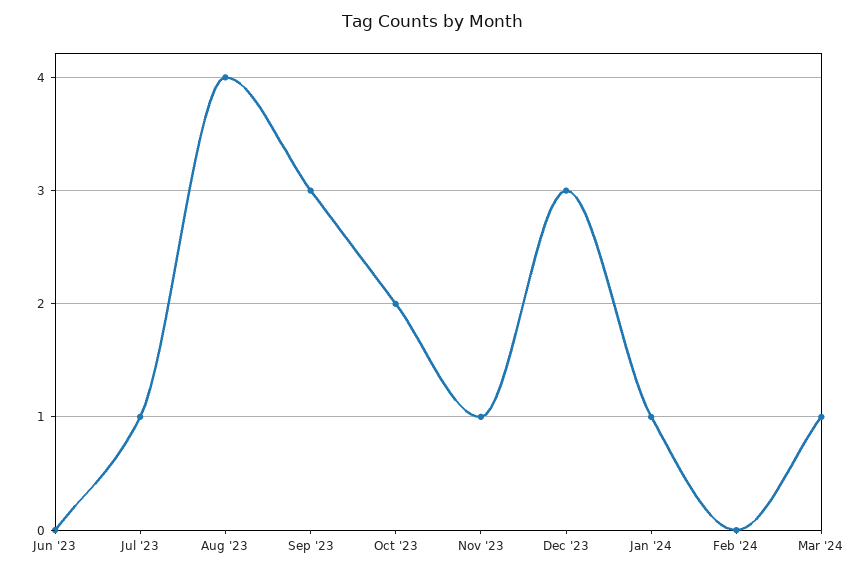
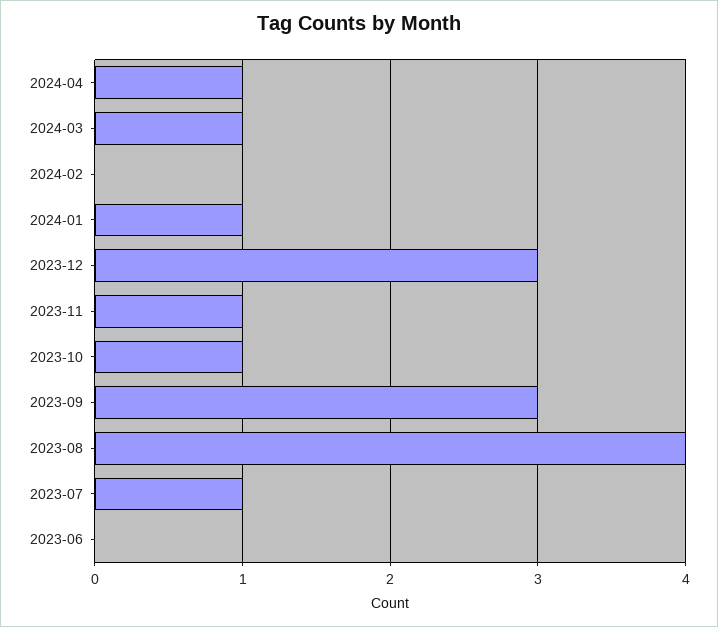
Oct '23: 2 -> 1
2024-04: none -> 1

